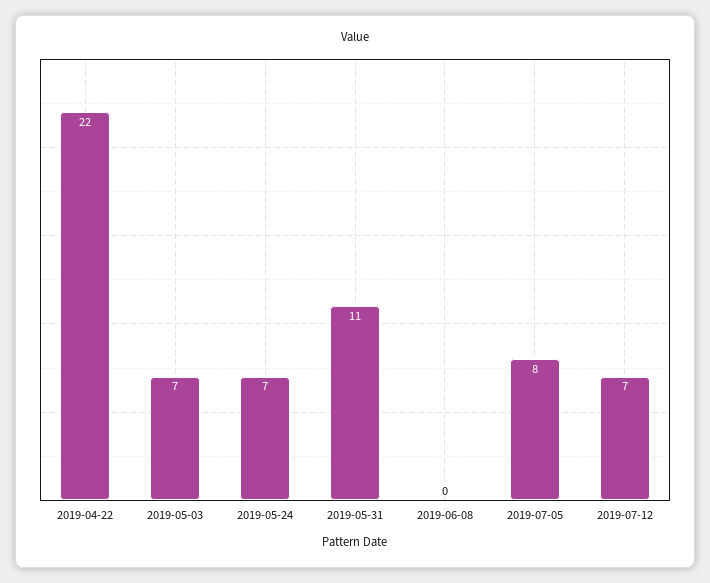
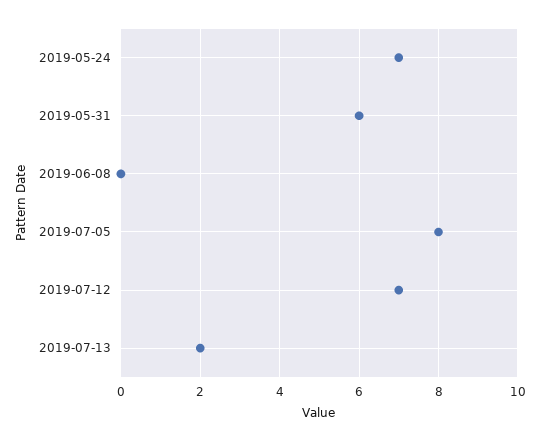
2019-04-22: 22 -> none
2019-05-03: 7 -> none
2019-05-31: 11 -> 6
2019-07-13: none -> 2

